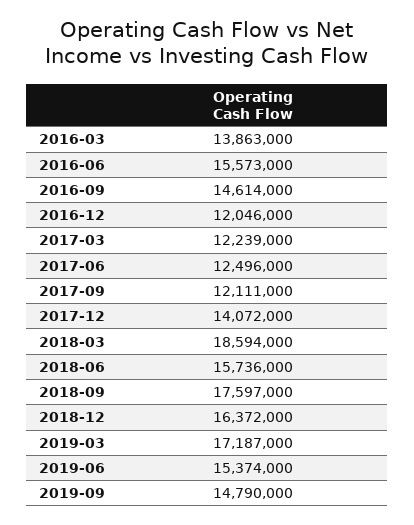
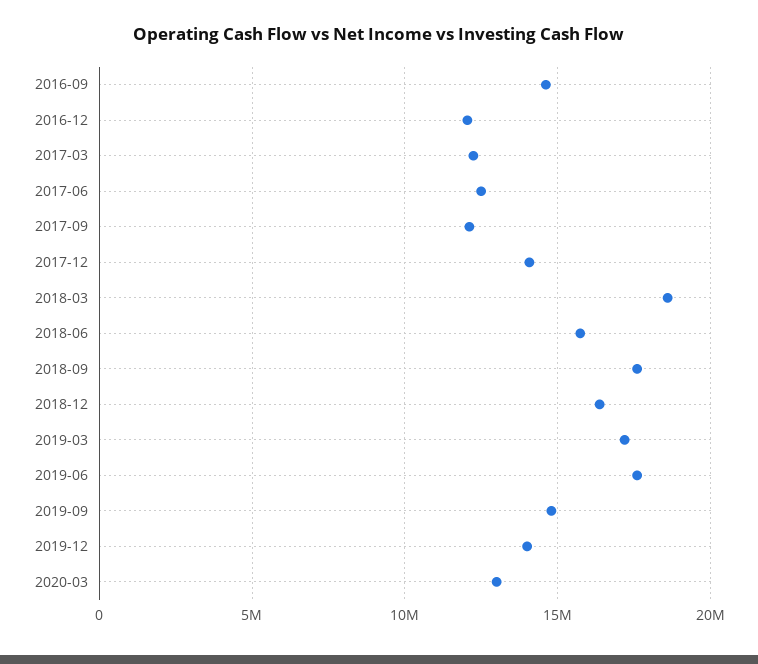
2016-03: 13863000 -> none
2016-06: 15573000 -> none
2019-06: 15374000 -> 17500000
2019-12: none -> 14000000
2020-03: none -> 13000000

